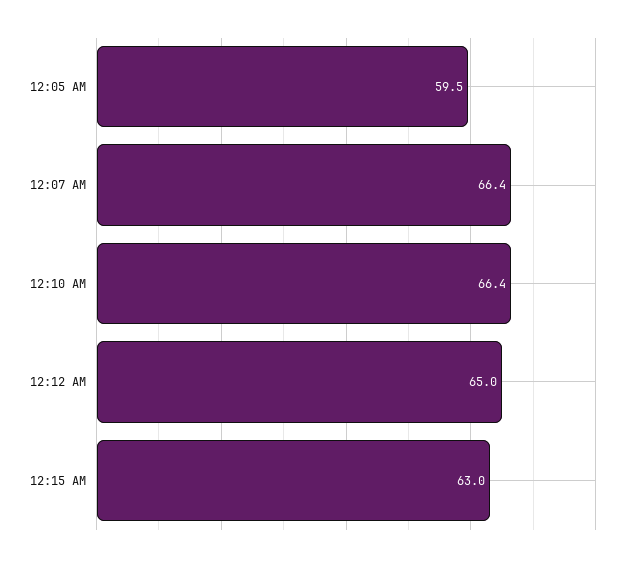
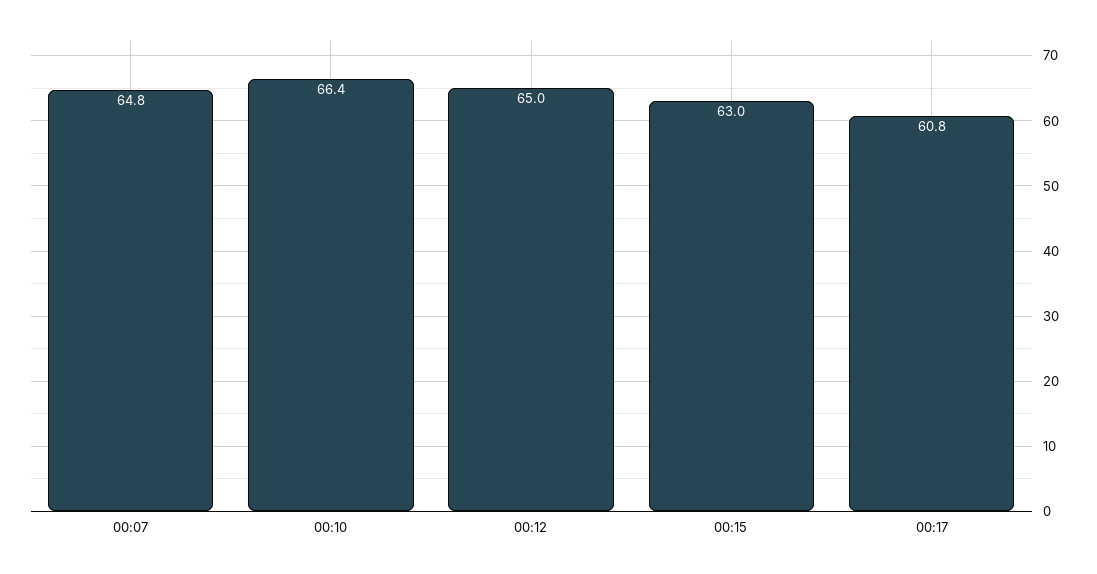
12:05 AM: 59.5 -> none
12:07 AM: 66.4 -> 64.8
00:17: none -> 60.8

